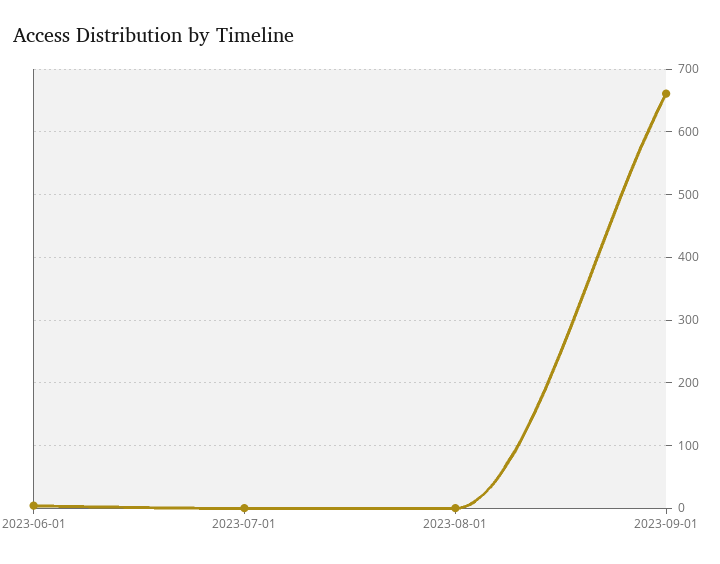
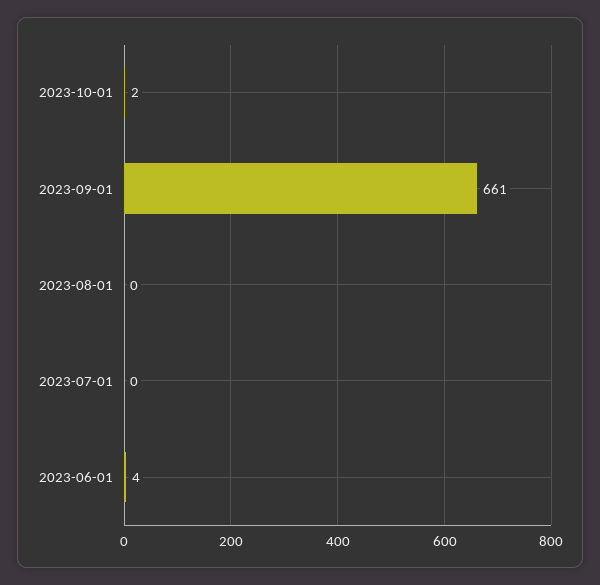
2023-10-01: none -> 2

